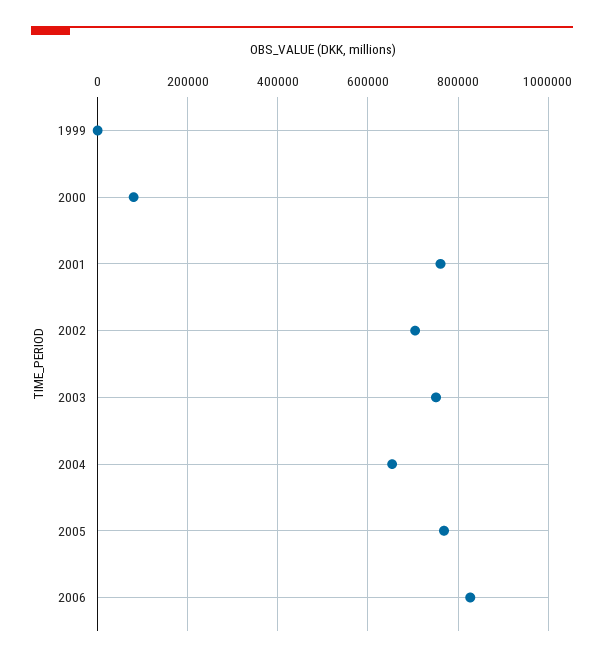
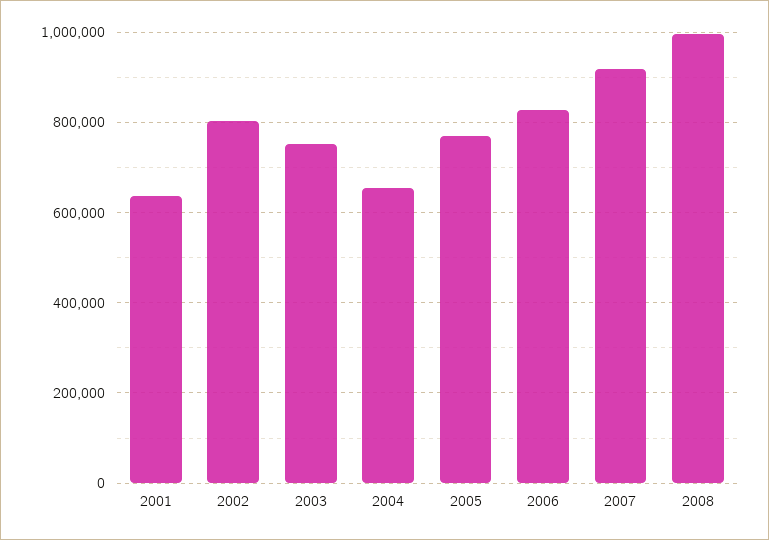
1999: 0 -> none
2000: 80000 -> none
2001: 760000 -> 640000
2002: 700000 -> 800000
2007: none -> 920000
2008: none -> 1000000

